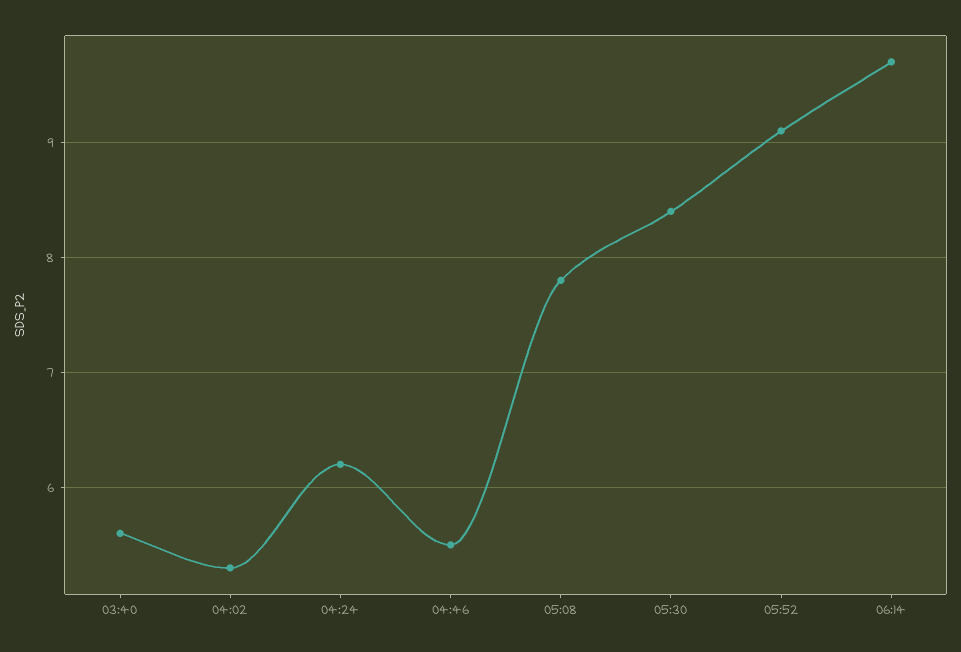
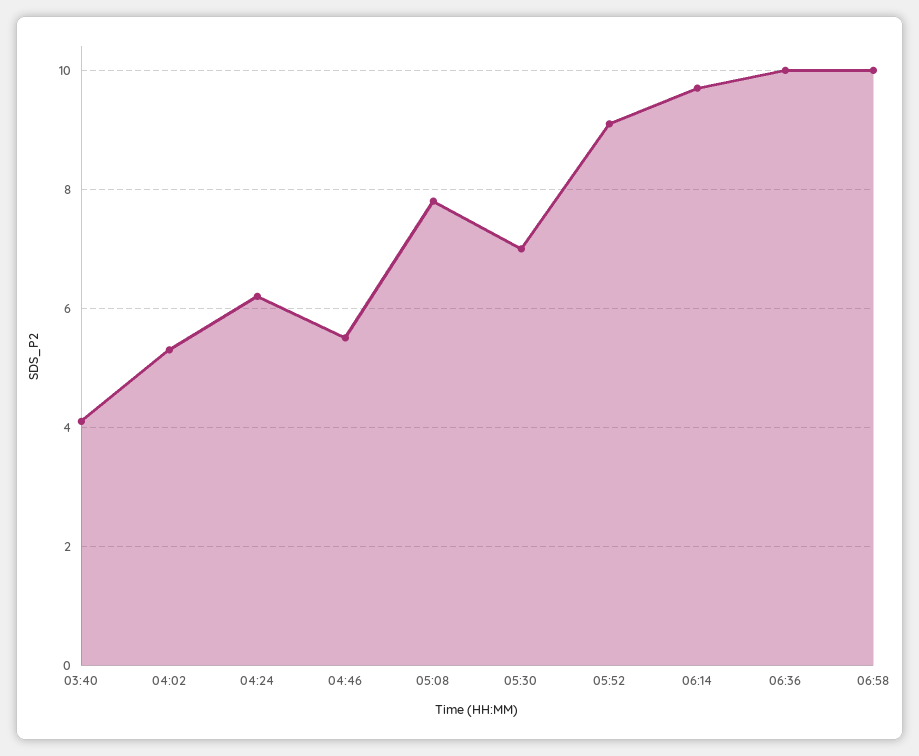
03:40: 5.6 -> 4
05:30: 8.4 -> 7
06:36: none -> 10
06:58: none -> 10

